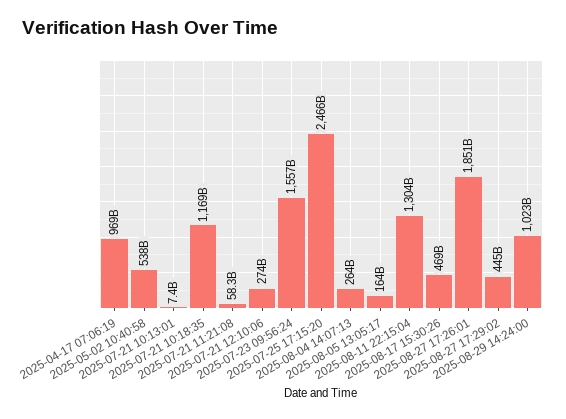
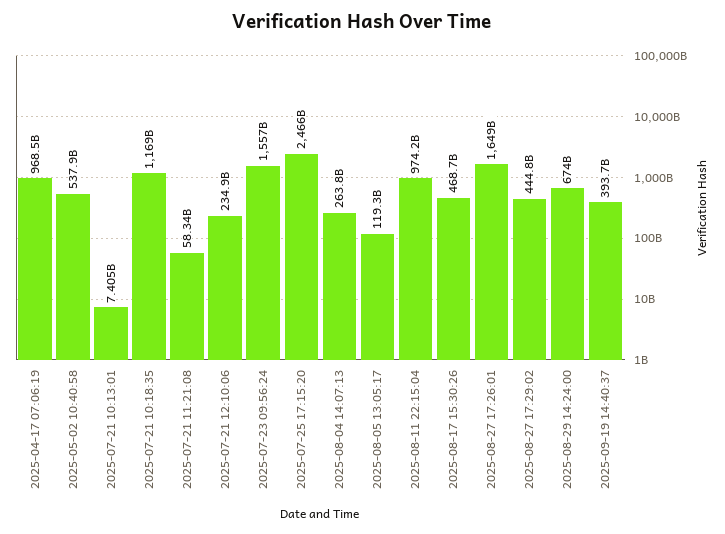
2025-07-21 12:10:06: 274000000000 -> 234900000000
2025-08-05 13:05:17: 164000000000 -> 119300000000
2025-08-11 22:15:04: 1304000000000 -> 974200000000
2025-08-27 17:26:01: 1851000000000 -> 1649000000000
2025-08-29 14:24:00: 1023000000000 -> 674000000000
2025-09-19 14:40:37: none -> 393700000000

